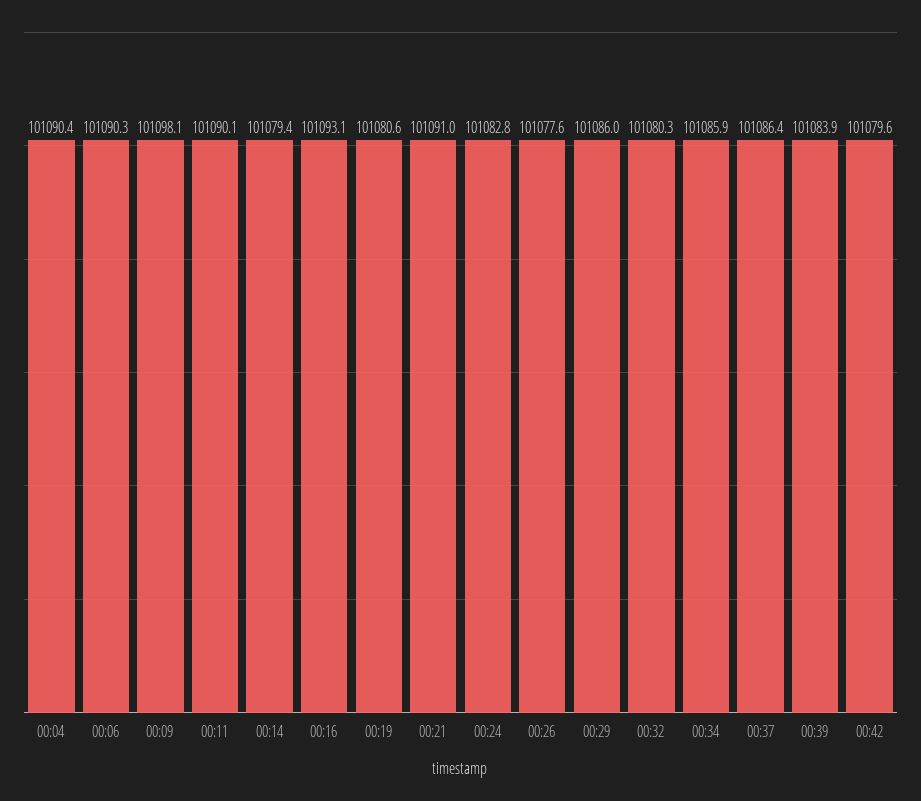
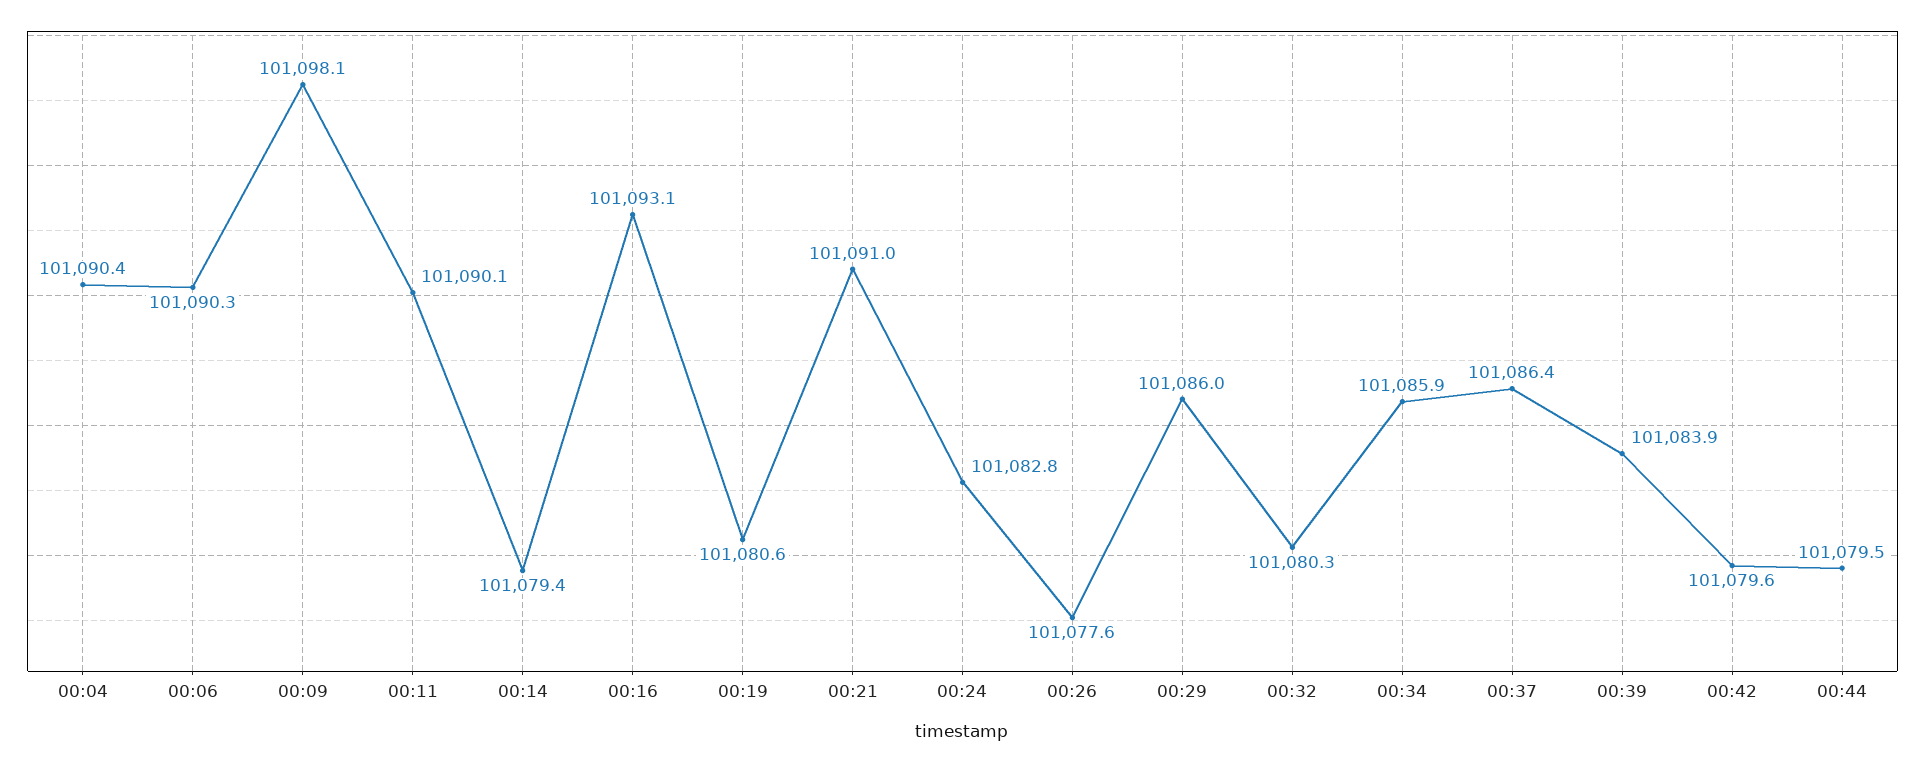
00:44: none -> 101079.5

